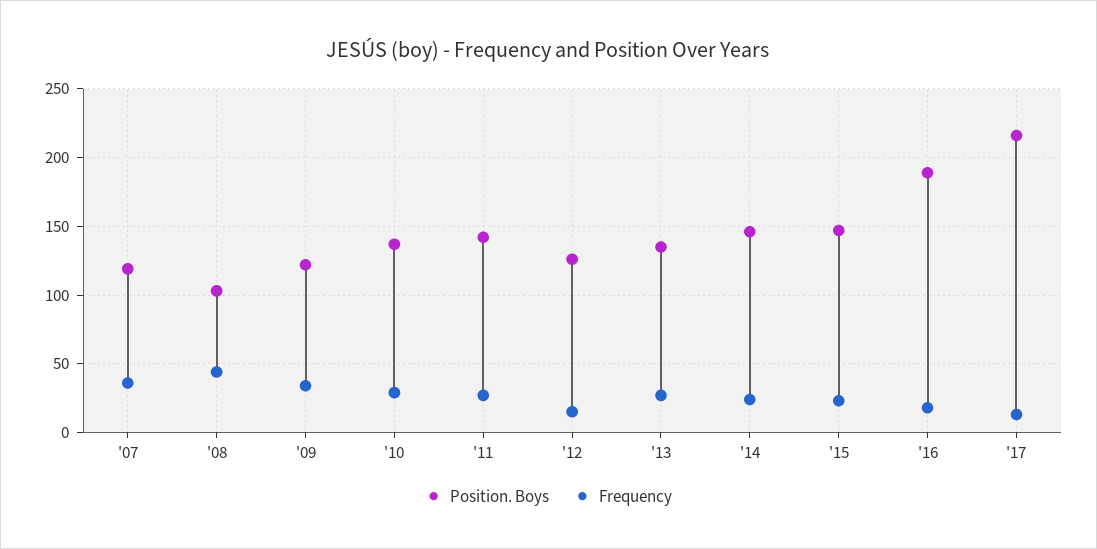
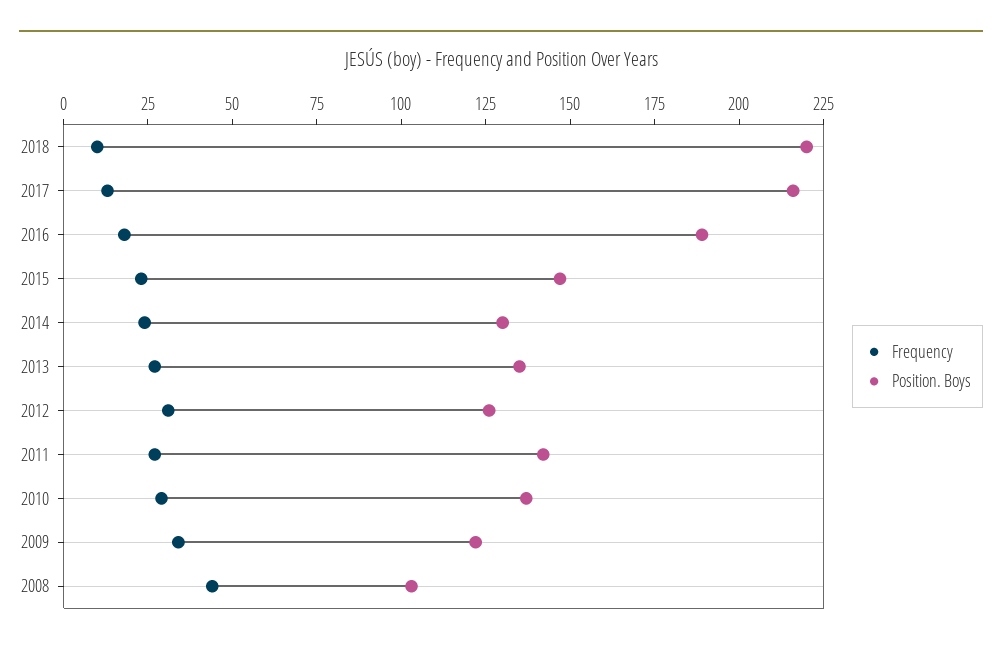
Position. Boys, '07: 120 -> none
Frequency, '07: 35 -> none
Frequency, '12: 15 -> 30
Position. Boys, '14: 145 -> 130
Frequency, 2018: none -> 10
Position. Boys, 2018: none -> 220

